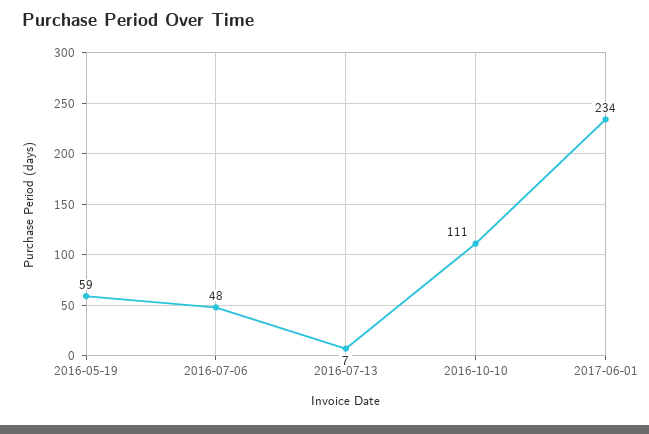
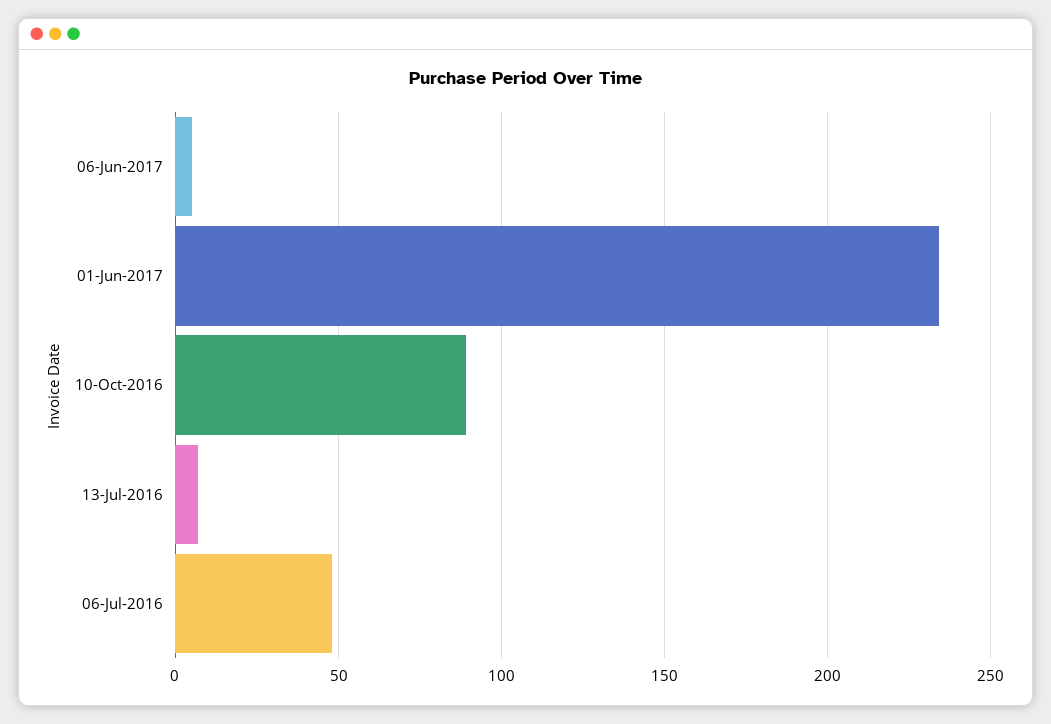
2016-05-19: 59 -> none
2016-10-10: 111 -> 90
06-Jun-2017: none -> 5

